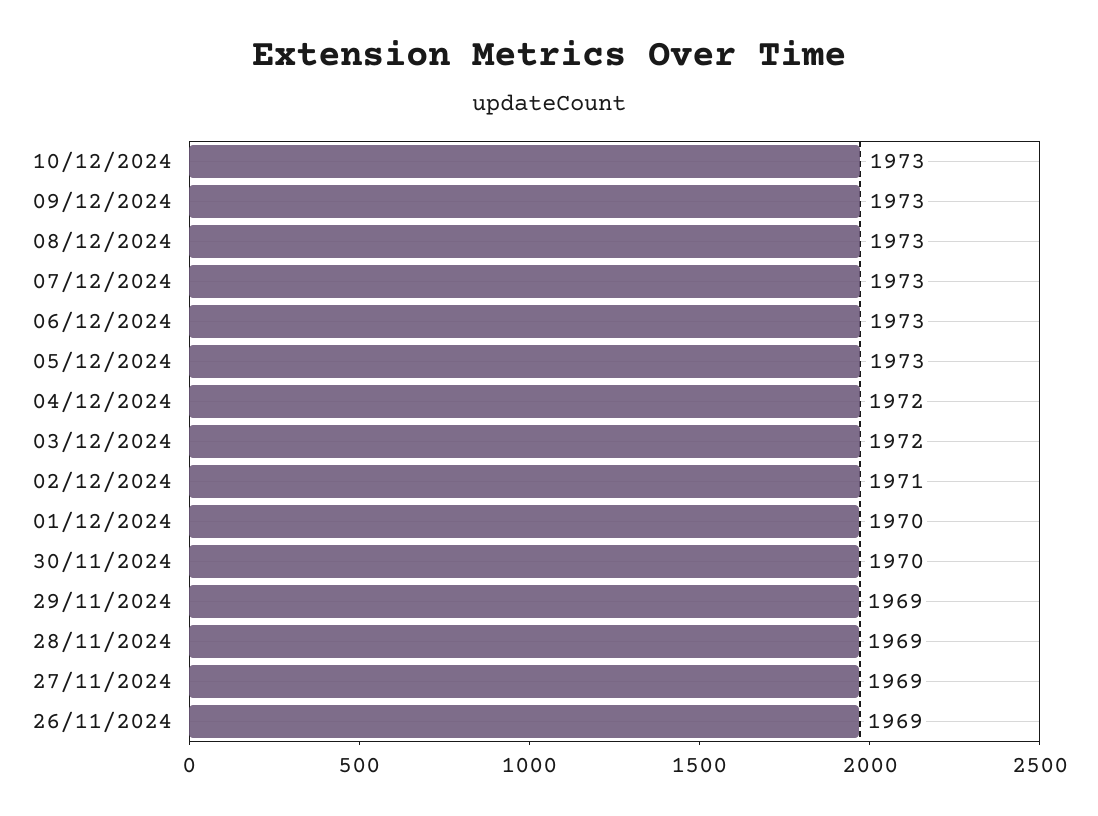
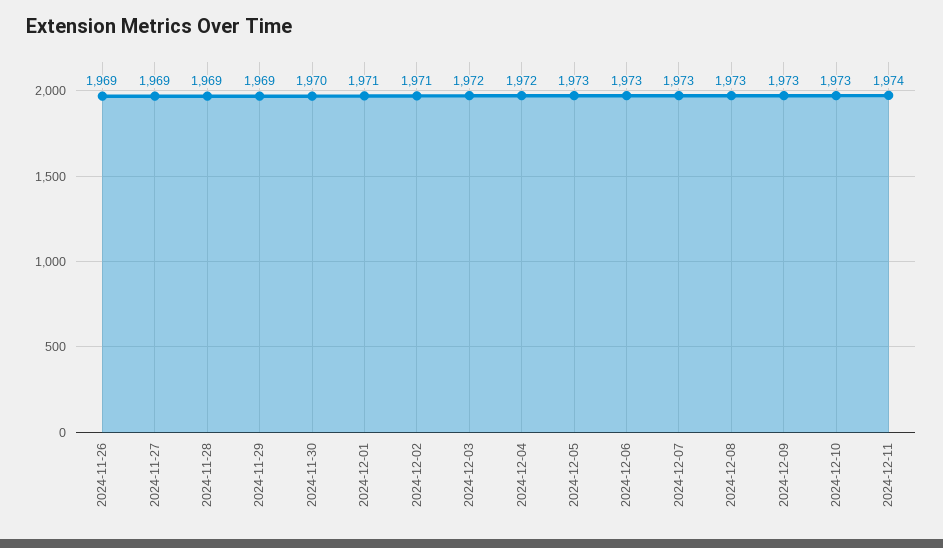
01/12/2024: 1970 -> 1971
2024-12-11: none -> 1974

